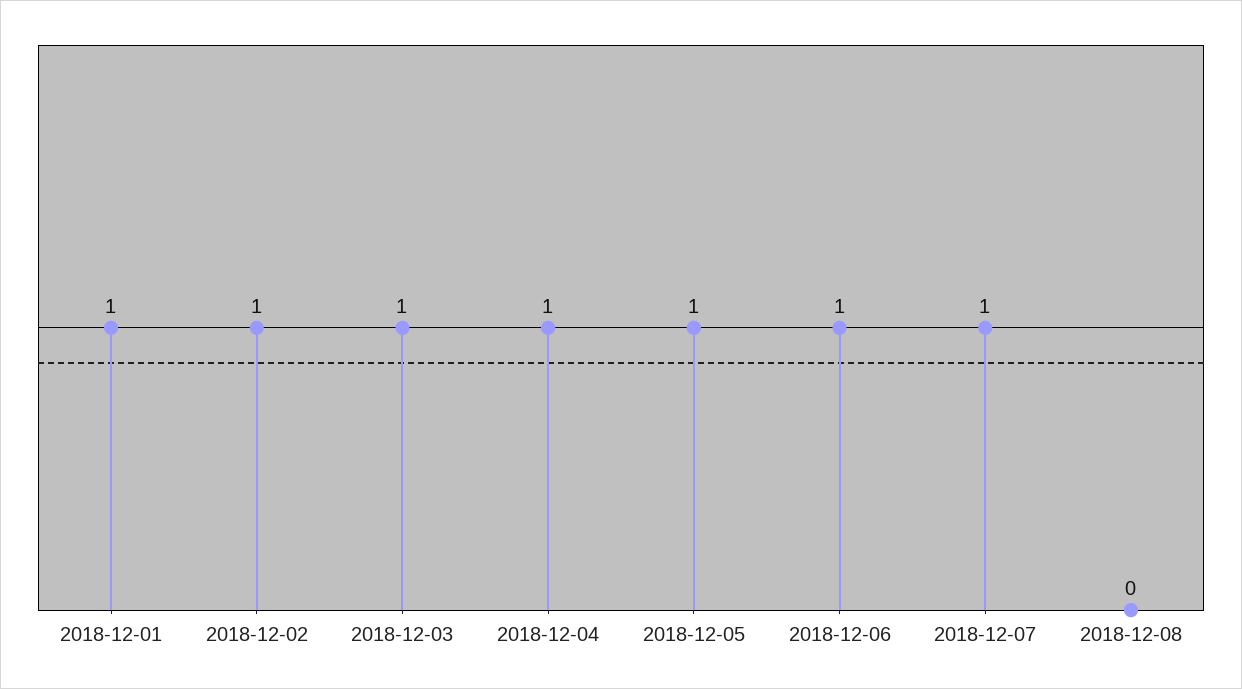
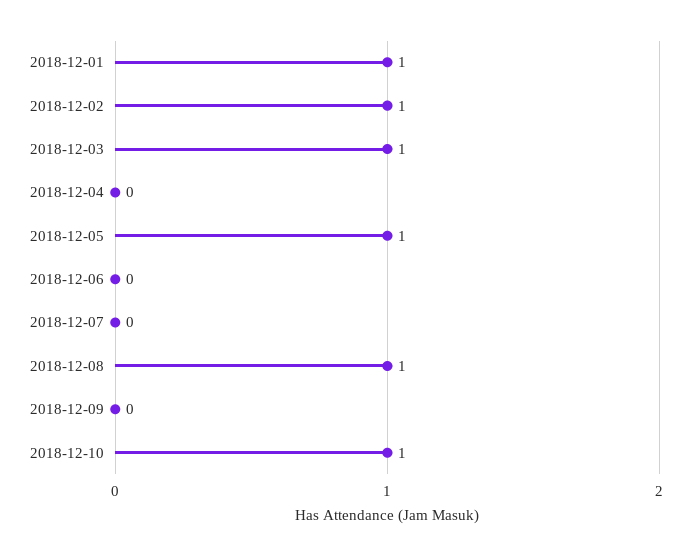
2018-12-04: 1 -> 0
2018-12-06: 1 -> 0
2018-12-07: 1 -> 0
2018-12-08: 0 -> 1
2018-12-09: none -> 0
2018-12-10: none -> 1

